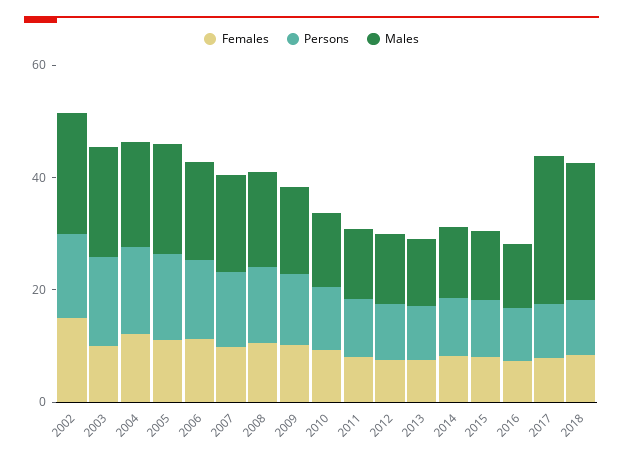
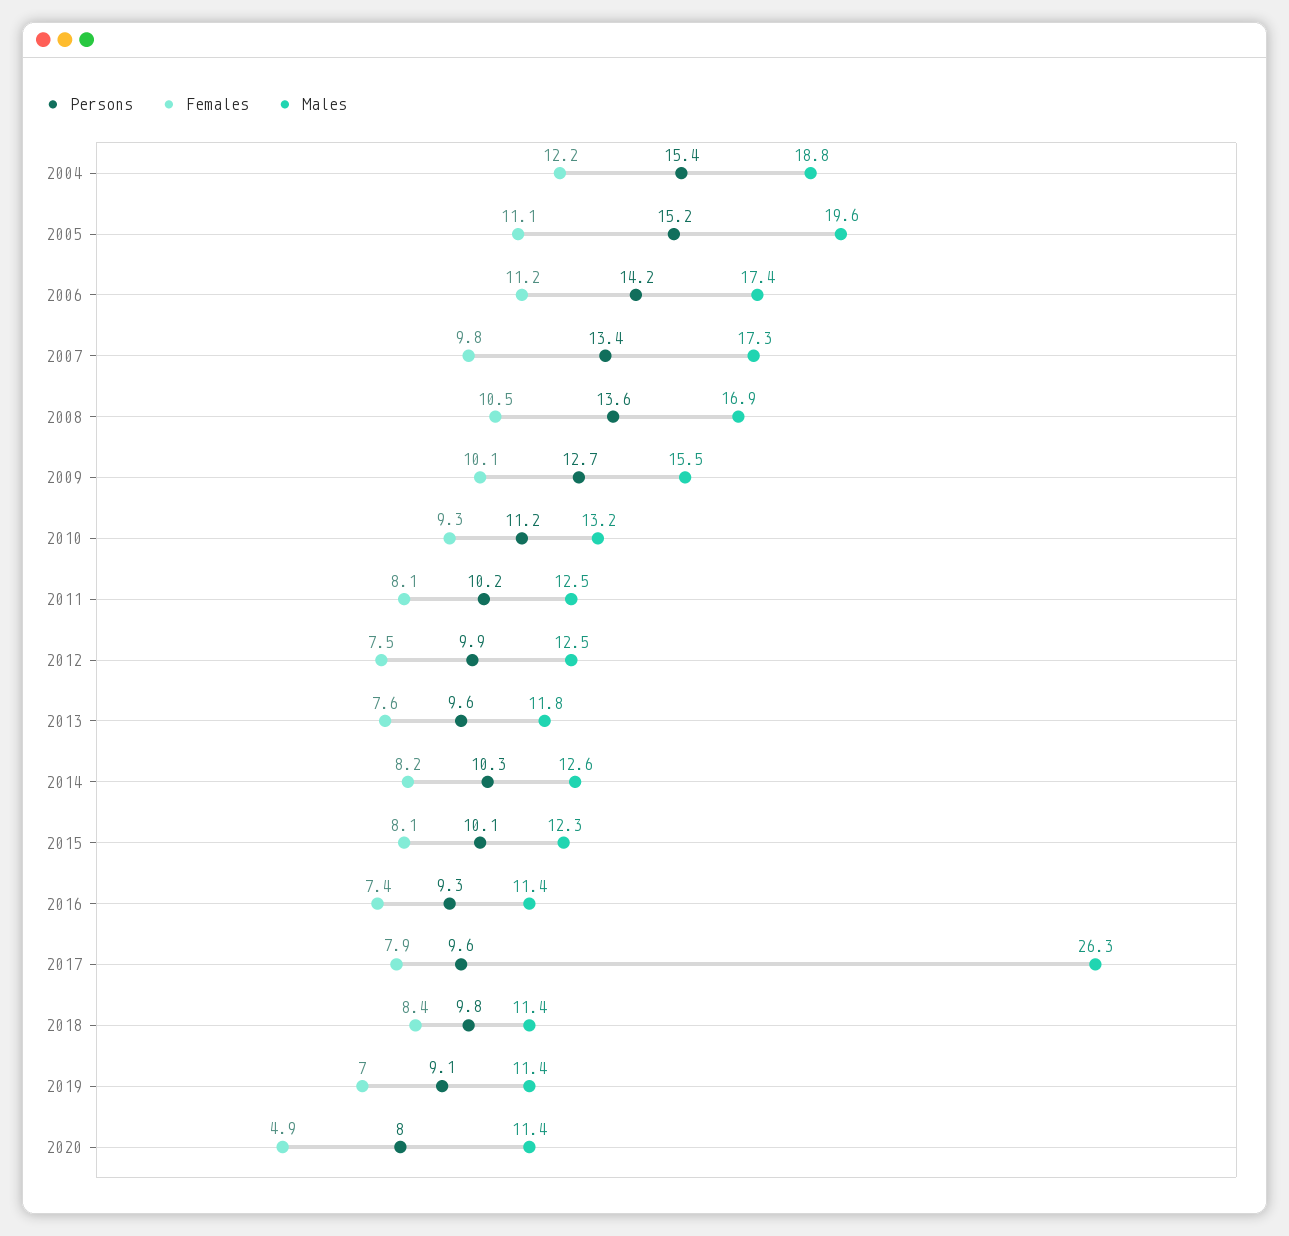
Females, 2002: 15 -> none
Persons, 2002: 15 -> none
Males, 2002: 20 -> none
Females, 2003: 10 -> none
Persons, 2003: 15 -> none
Males, 2003: 20 -> none
Males, 2018: 25 -> 11.4
Persons, 2019: none -> 9.1
Females, 2019: none -> 7
Males, 2019: none -> 11.4
Persons, 2020: none -> 8
Females, 2020: none -> 4.9
Males, 2020: none -> 11.4

